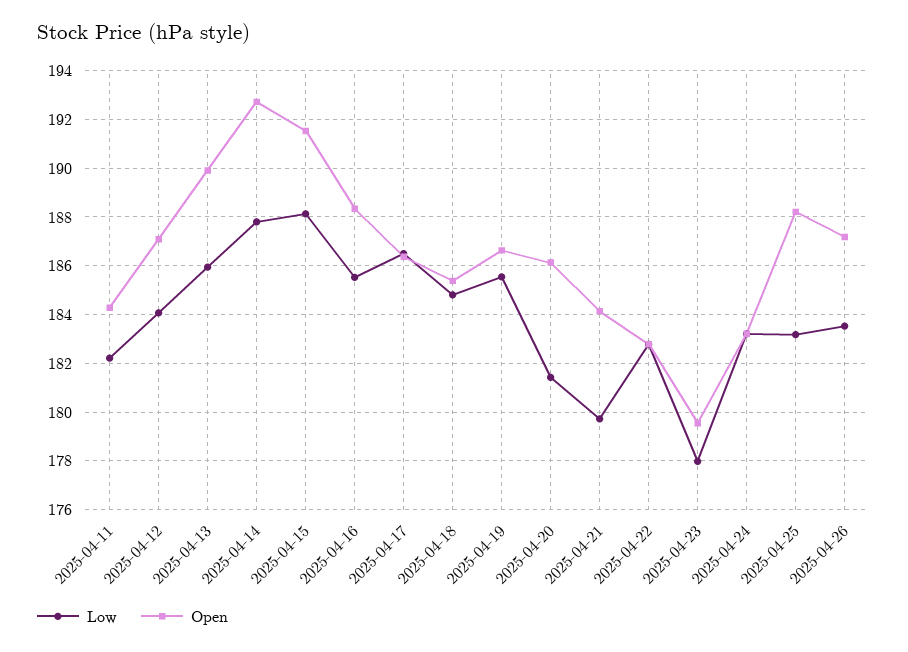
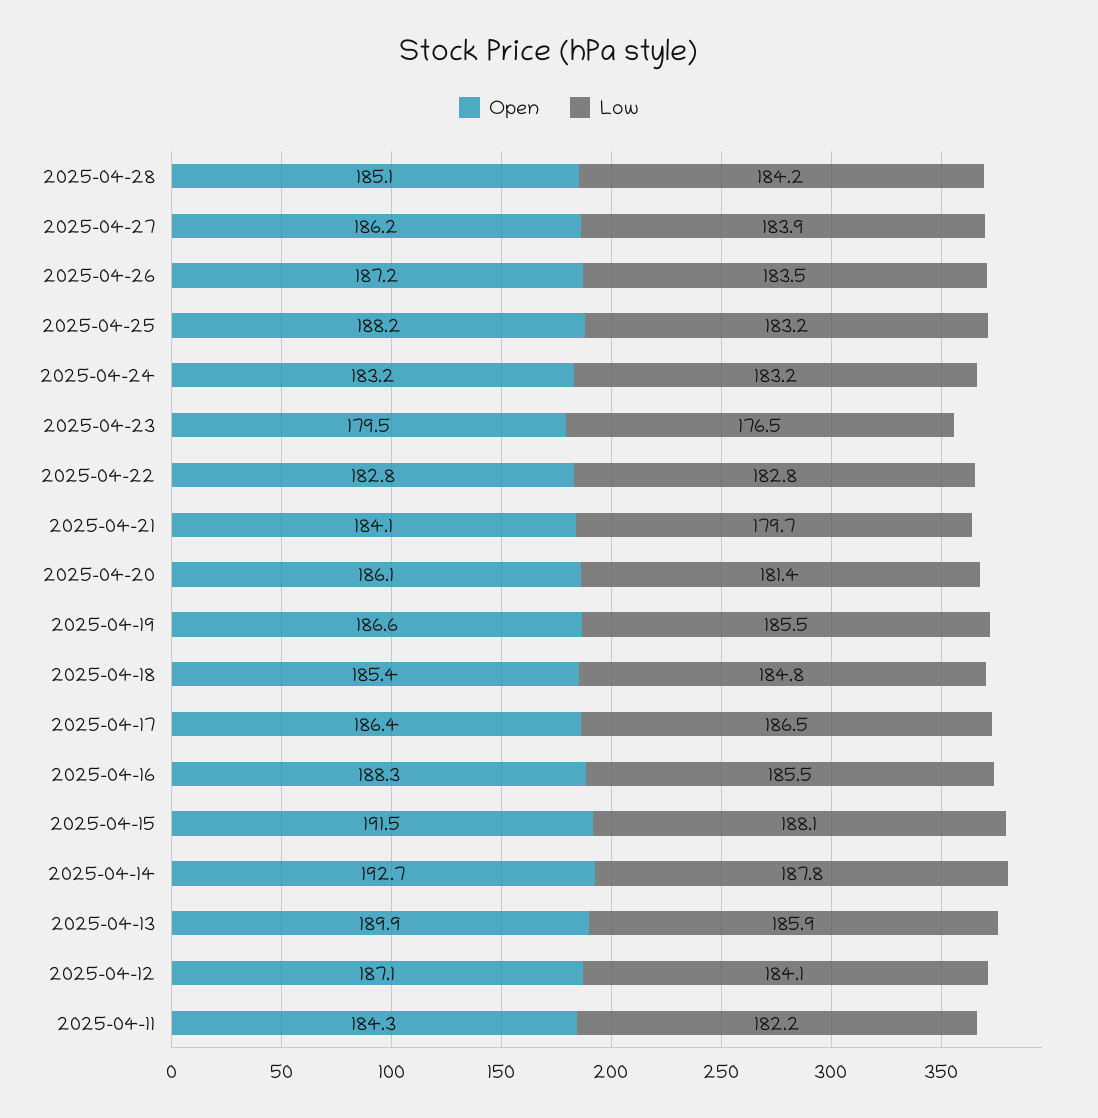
Low, 2025-04-23: 178 -> 176.5
Open, 2025-04-28: none -> 185.1
Low, 2025-04-28: none -> 184.2
Open, 2025-04-27: none -> 186.2
Low, 2025-04-27: none -> 183.9

